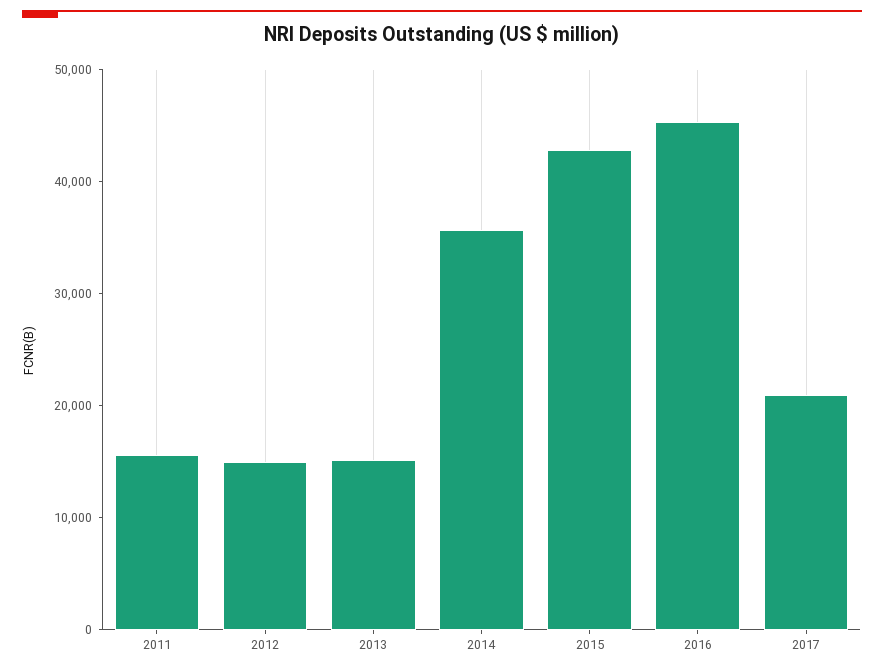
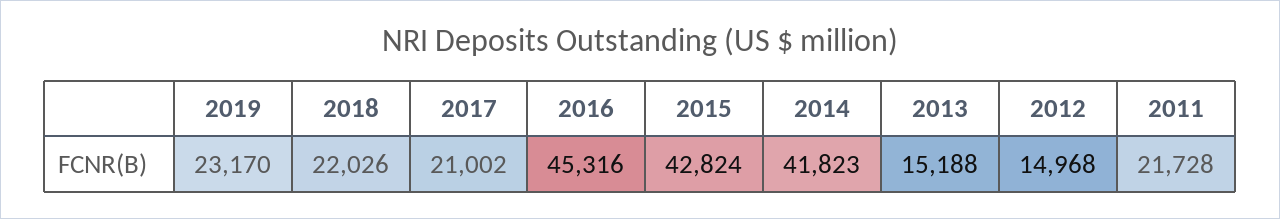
2011: 16000 -> 21728
2014: 36000 -> 41823
2019: none -> 23170
2018: none -> 22026

